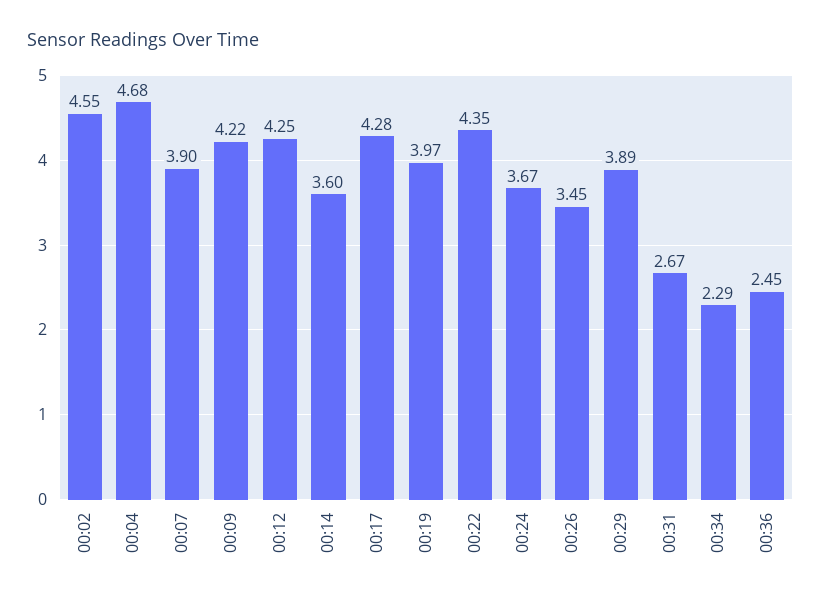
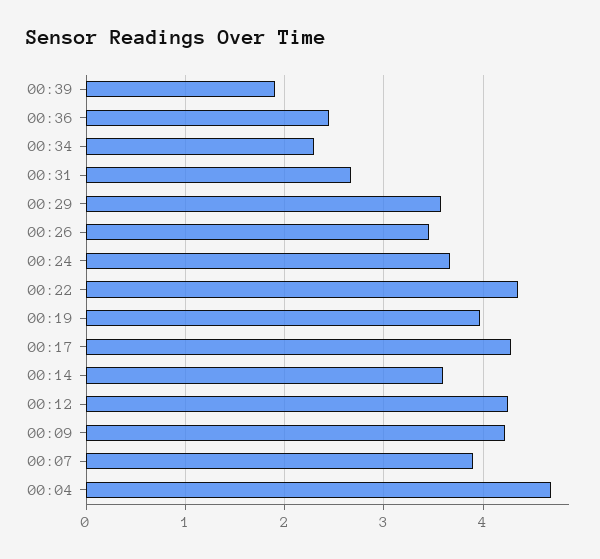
00:02: 4.55 -> none
00:29: 3.89 -> 3.6
00:39: none -> 1.9

